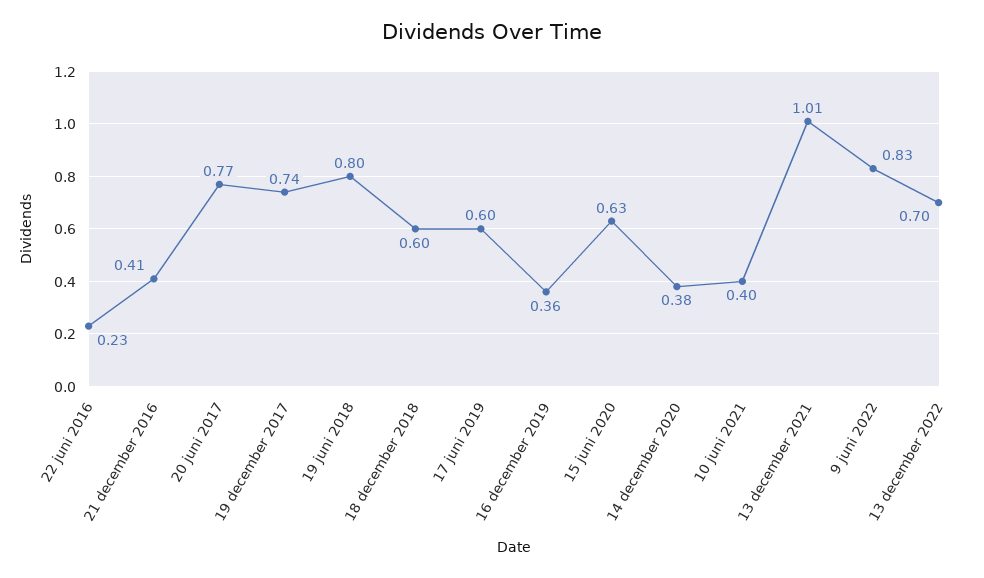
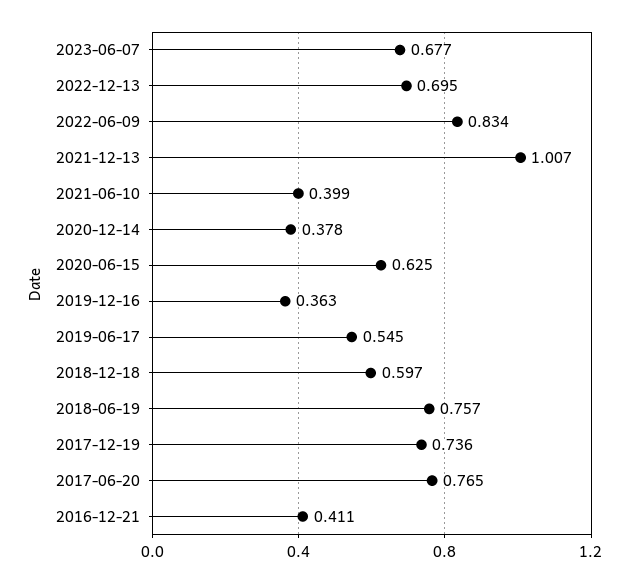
22 juni 2016: 0.23 -> none
19 juni 2018: 0.8 -> 0.757
17 juni 2019: 0.6 -> 0.545
2023-06-07: none -> 0.677

